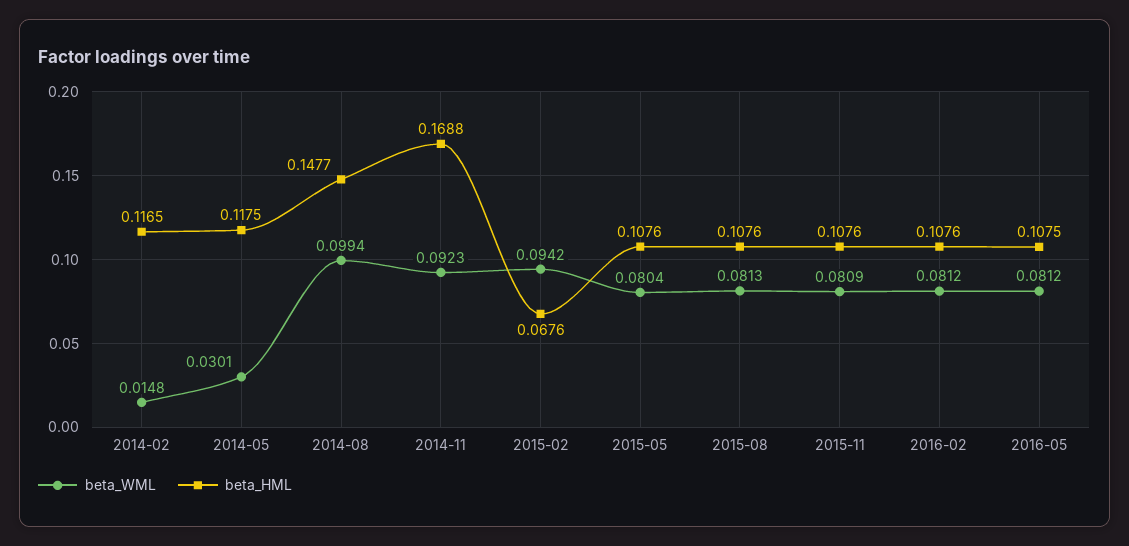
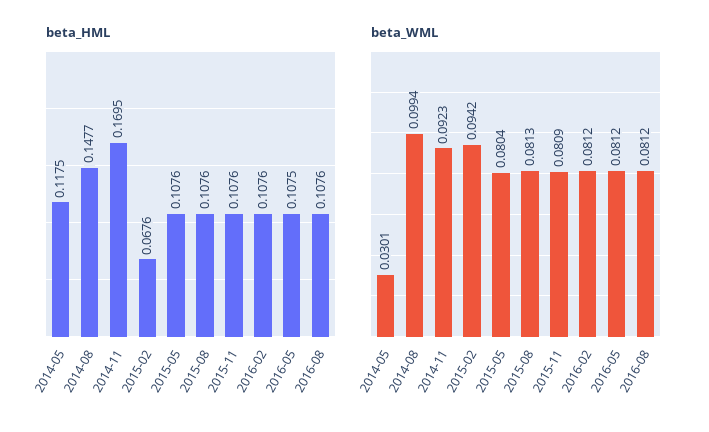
beta_WML, 2014-02: 0.0148 -> none
beta_HML, 2014-02: 0.1165 -> none
beta_HML, 2014-11: 0.1688 -> 0.1695
beta_HML, 2016-08: none -> 0.1076
beta_WML, 2016-08: none -> 0.0812

